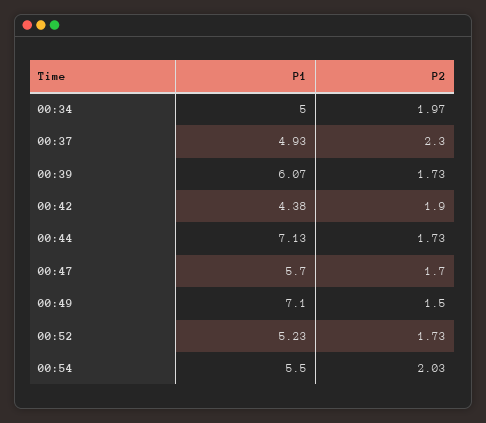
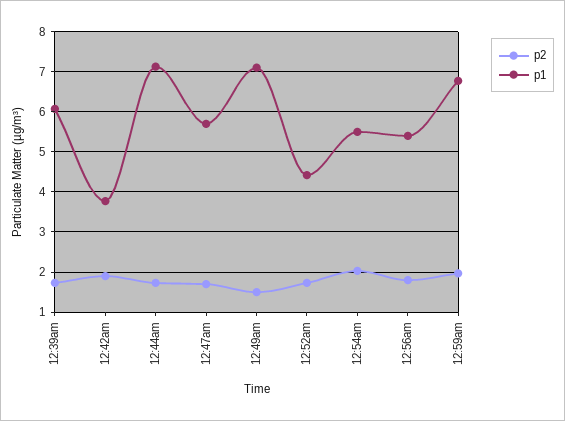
P1, 00:34: 5 -> none
P2, 00:34: 1.97 -> none
P1, 00:37: 4.93 -> none
P2, 00:37: 2.3 -> none
P1, 00:42: 4.38 -> 3.8
P1, 00:52: 5.23 -> 4.4
P2, 12:56am: none -> 1.8
P1, 12:56am: none -> 5.4
P2, 12:59am: none -> 2
P1, 12:59am: none -> 6.8

